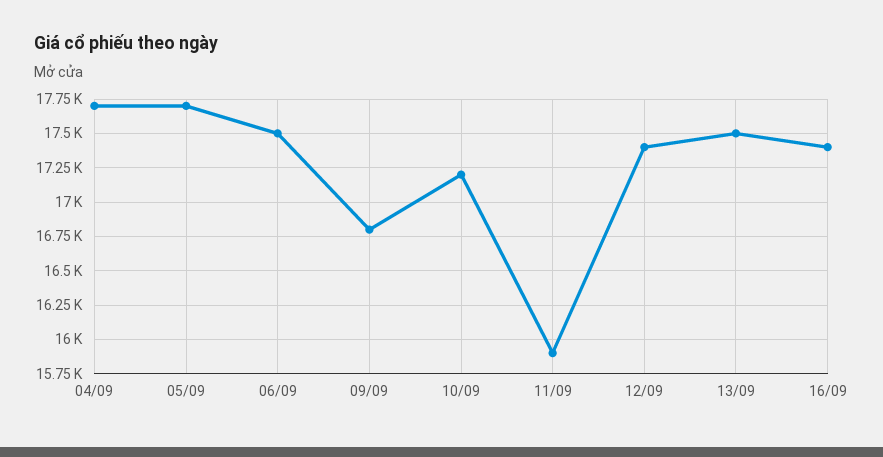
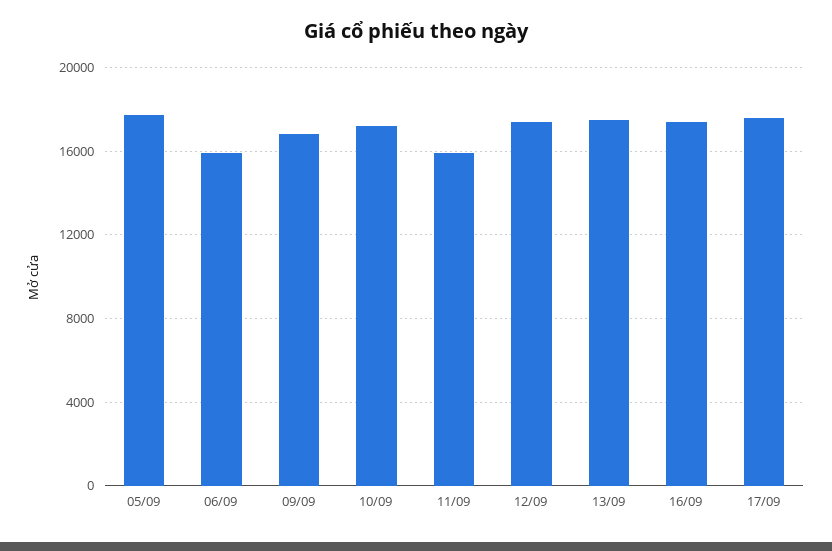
04/09: 17700 -> none
06/09: 17500 -> 16000
17/09: none -> 17500

